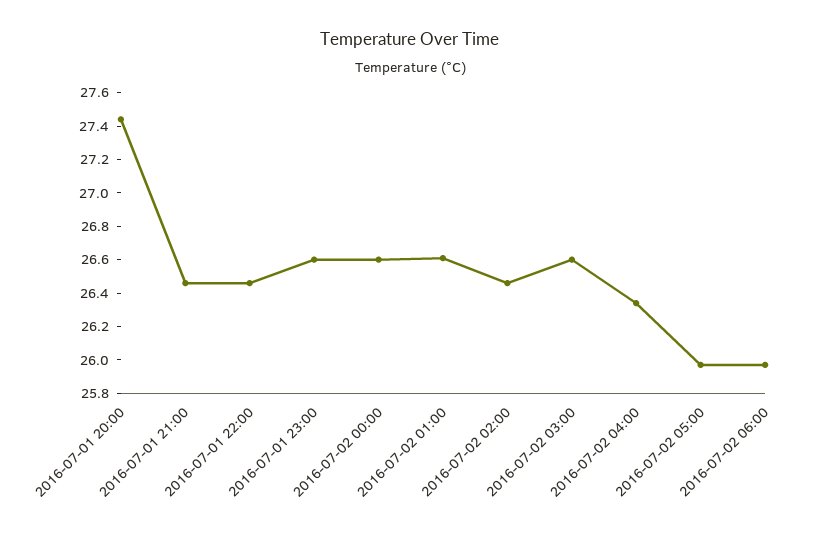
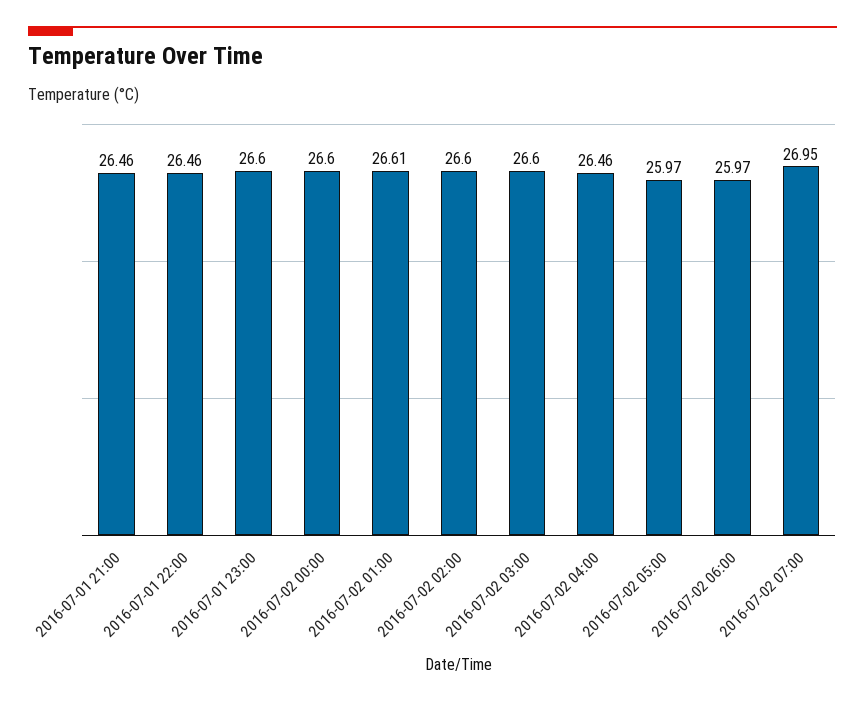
2016-07-01 20:00: 27.45 -> none
2016-07-02 02:00: 26.45 -> 26.6
2016-07-02 04:00: 26.35 -> 26.46
2016-07-02 07:00: none -> 26.95

